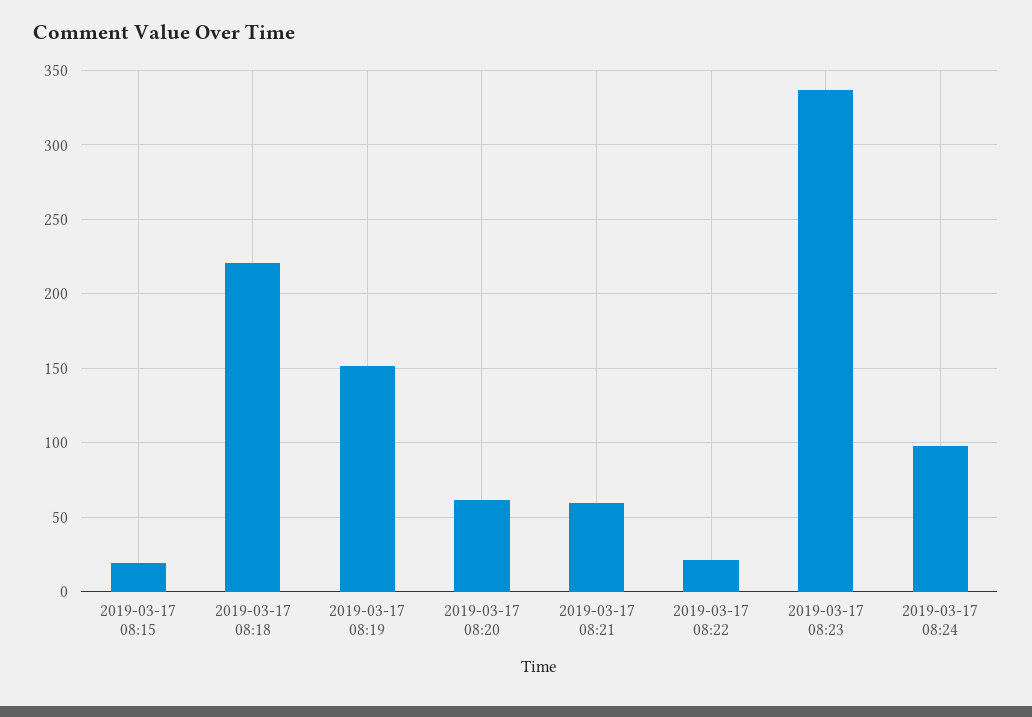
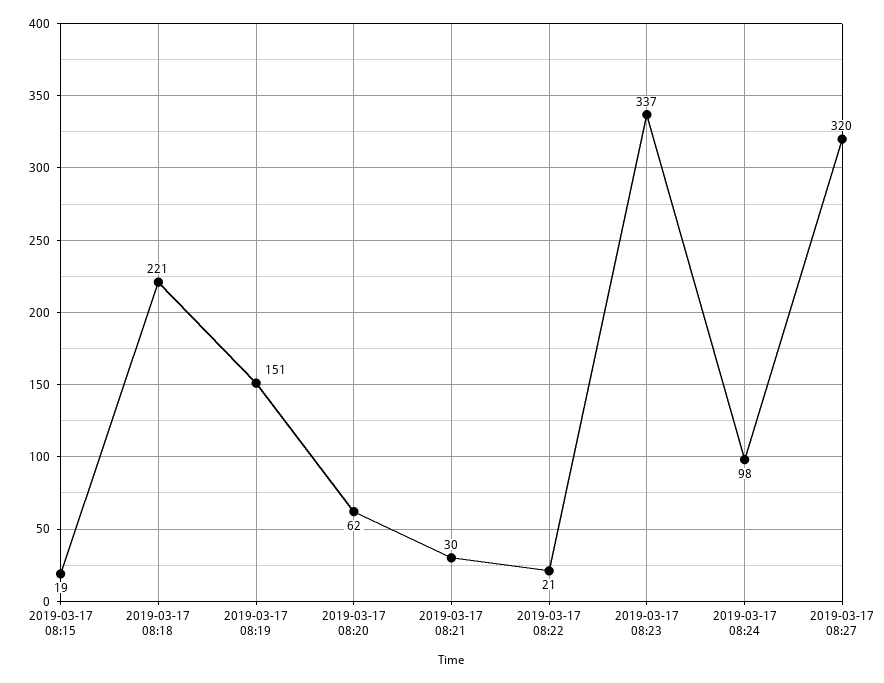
2019-03-17 08:21: 60 -> 30
2019-03-17 08:27: none -> 320

